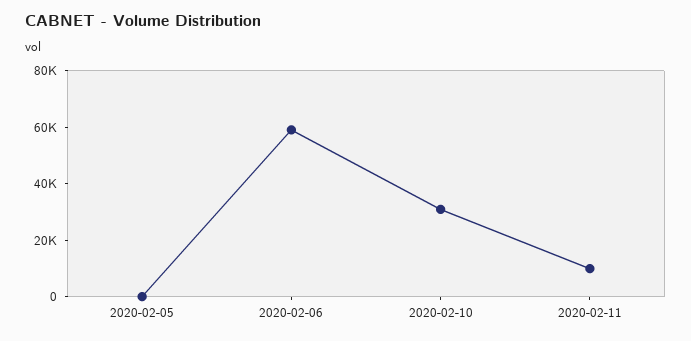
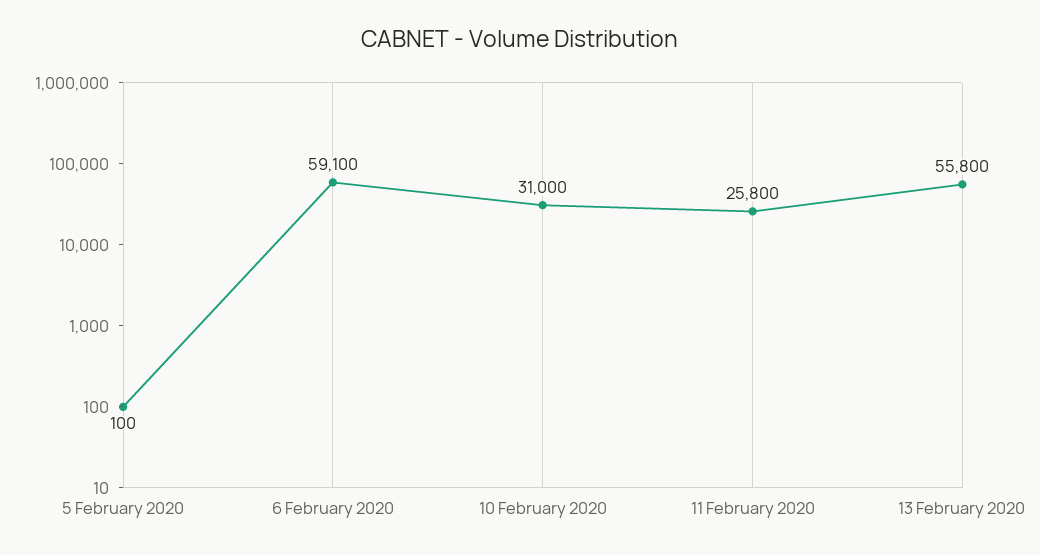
2020-02-11: 10000 -> 25800
13 February 2020: none -> 55800

